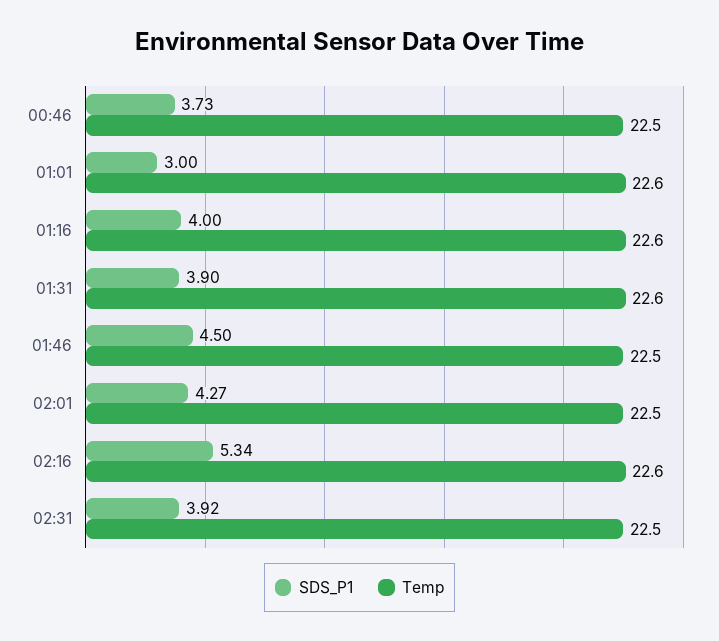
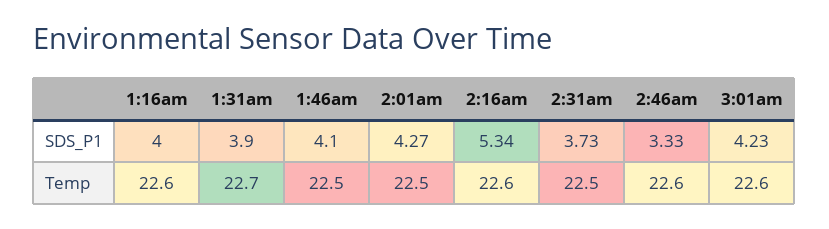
SDS_P1, 00:46: 3.73 -> none
Temp, 00:46: 22.5 -> none
SDS_P1, 01:01: 3 -> none
Temp, 01:01: 22.6 -> none
Temp, 01:31: 22.6 -> 22.7
SDS_P1, 01:46: 4.5 -> 4.1
SDS_P1, 02:31: 3.92 -> 3.73
SDS_P1, 2:46am: none -> 3.33
SDS_P1, 3:01am: none -> 4.23
Temp, 2:46am: none -> 22.6
Temp, 3:01am: none -> 22.6

